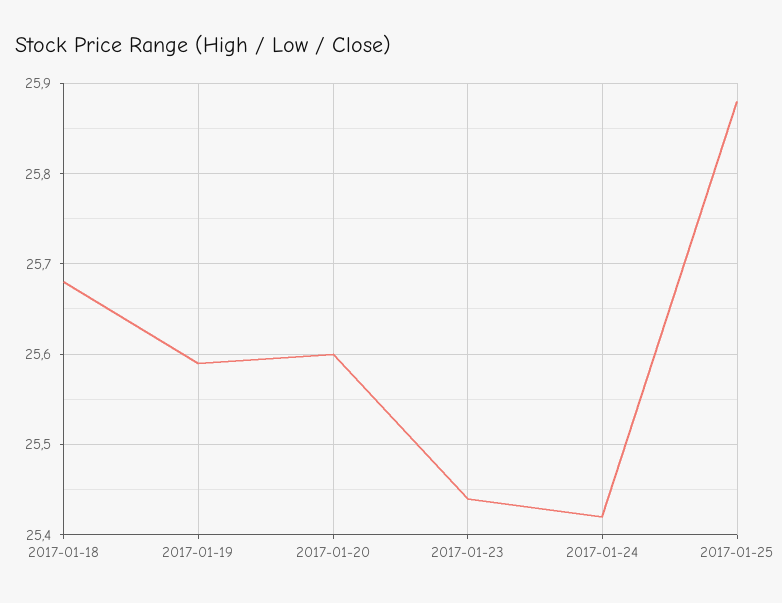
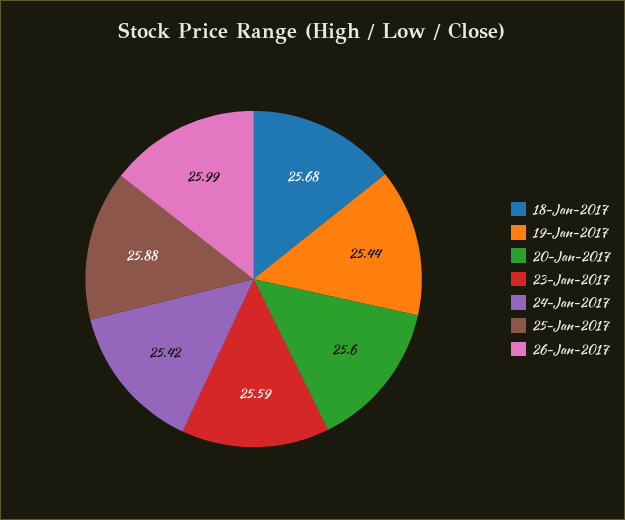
2017-01-19: 25.59 -> 25.44
2017-01-23: 25.44 -> 25.59
26-Jan-2017: none -> 25.99

